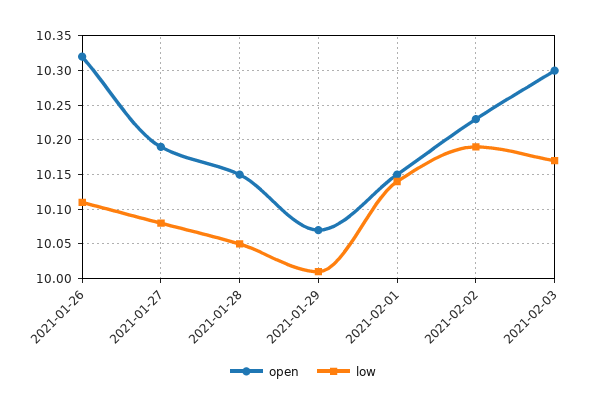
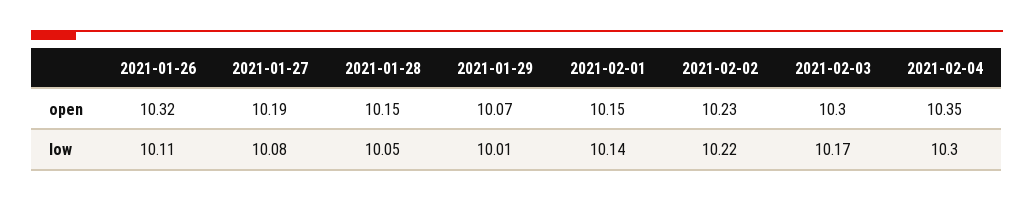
low, 2021-02-02: 10.19 -> 10.22
open, 2021-02-04: none -> 10.35
low, 2021-02-04: none -> 10.3

